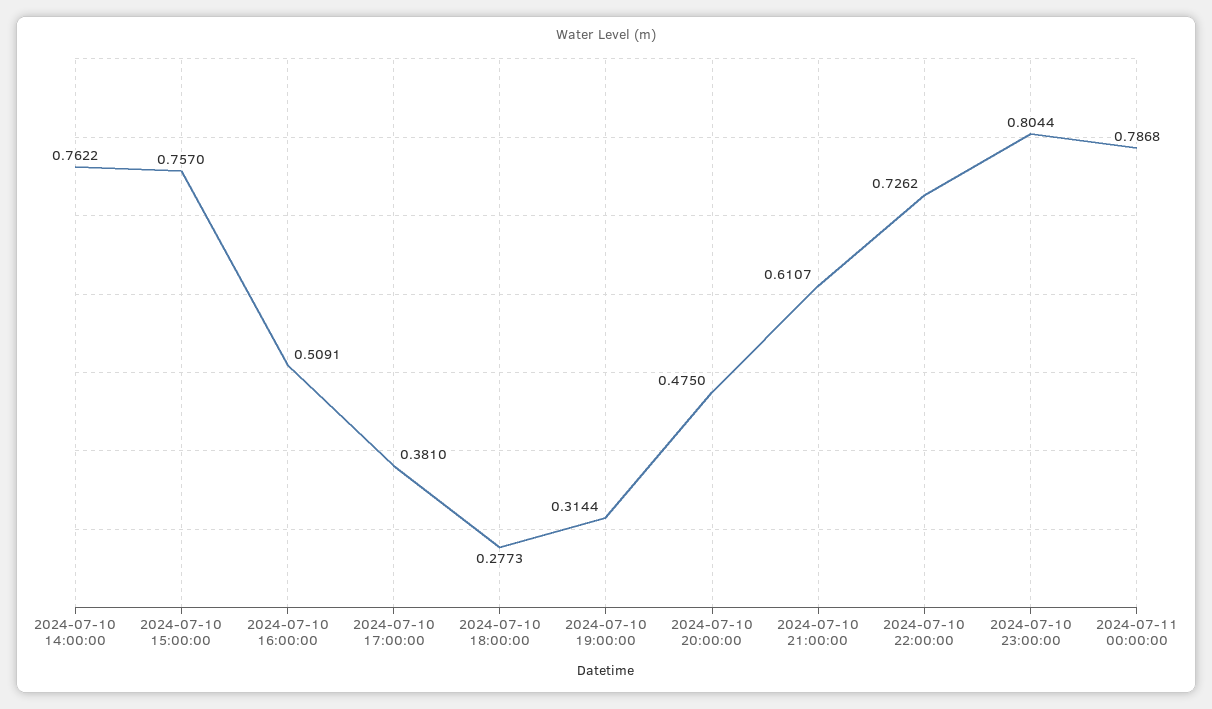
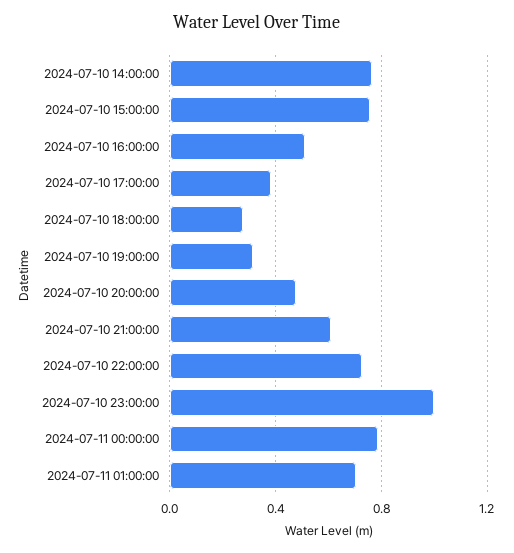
2024-07-10 23:00:00: 0.8044 -> 1
2024-07-11 01:00:00: none -> 0.7

